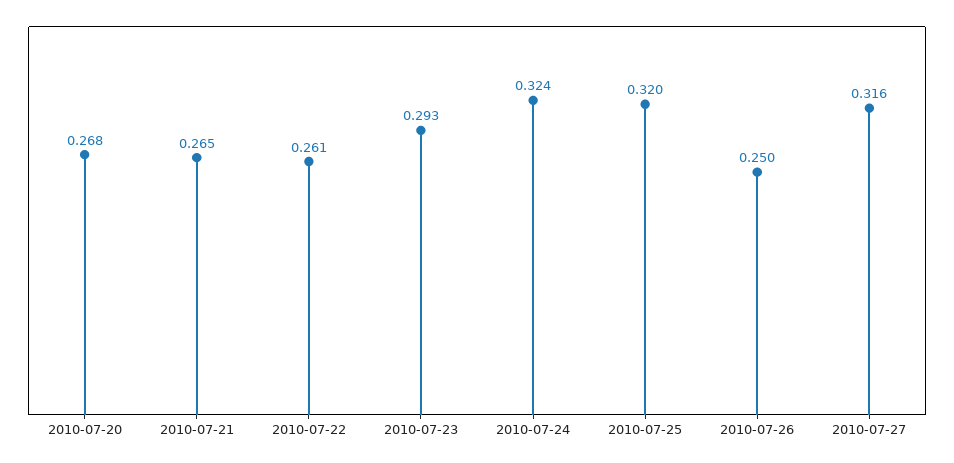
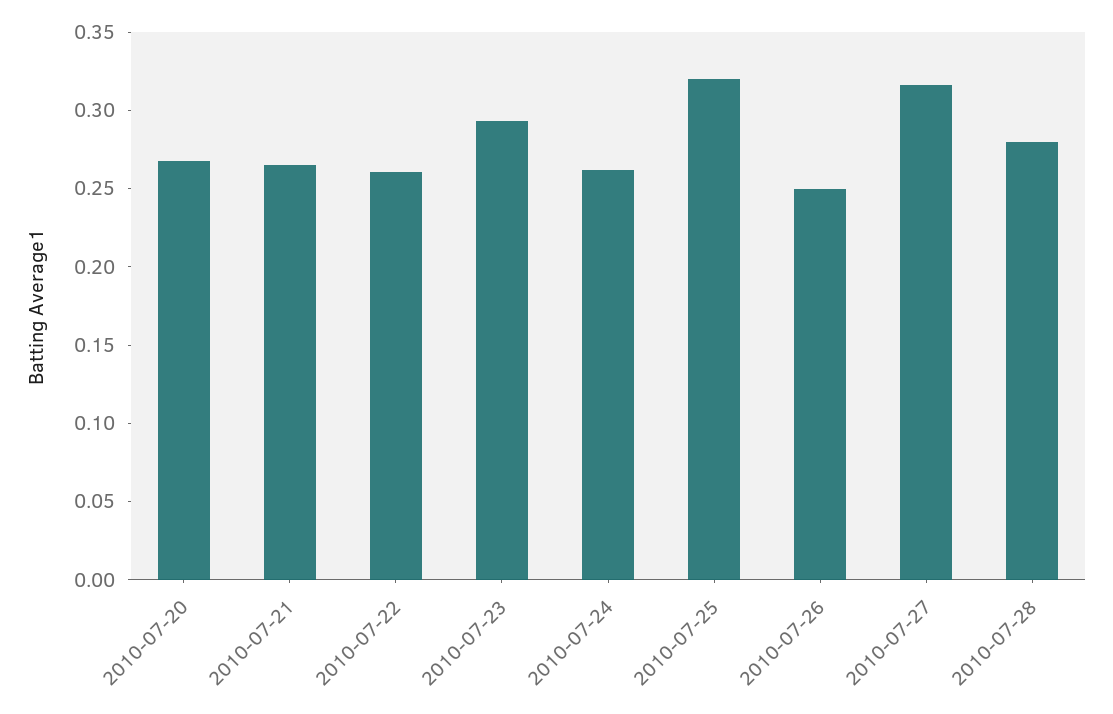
2010-07-24: 0.324 -> 0.26
2010-07-28: none -> 0.28

